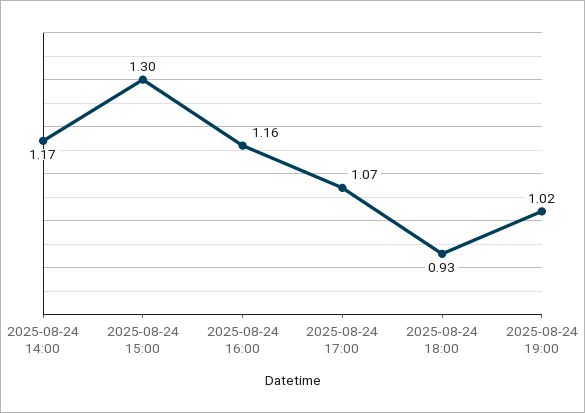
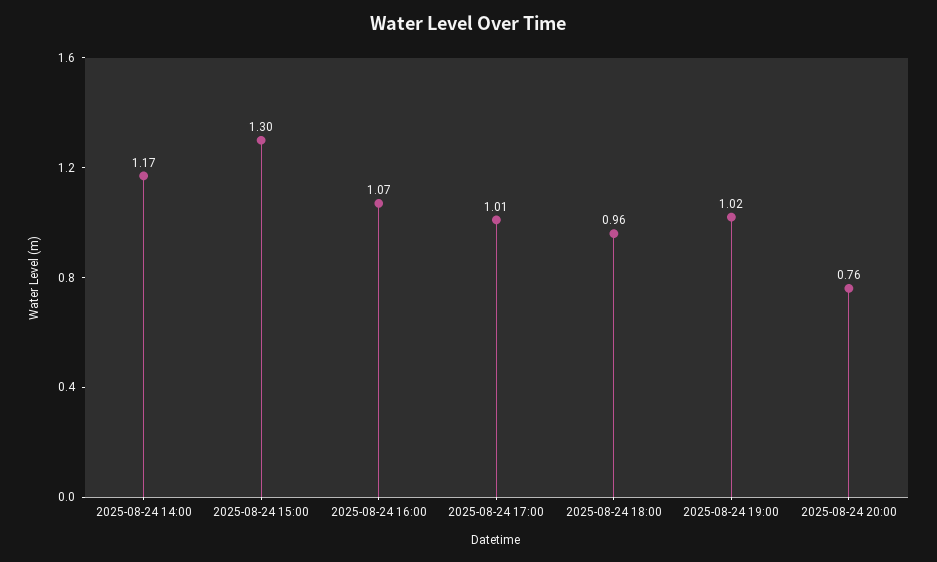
2025-08-24 16:00: 1.16 -> 1.07
2025-08-24 17:00: 1.07 -> 1.01
2025-08-24 18:00: 0.93 -> 0.96
2025-08-24 20:00: none -> 0.76

